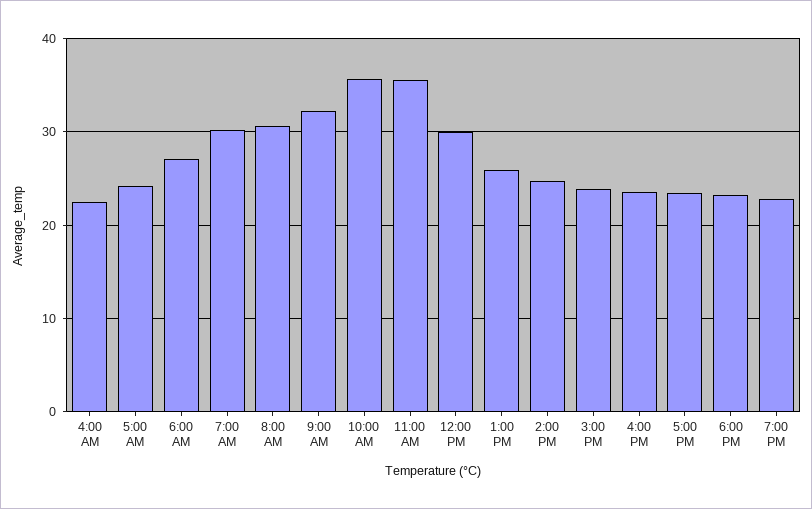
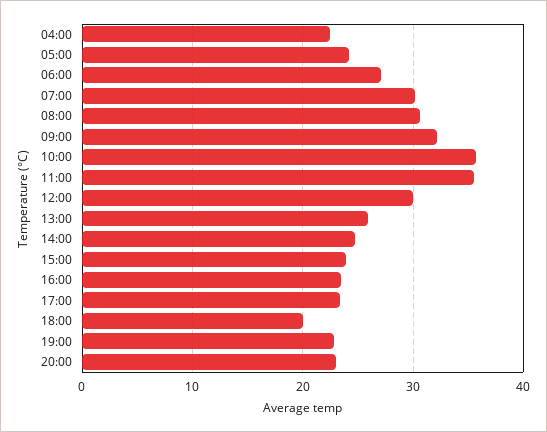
6:00 PM: 23 -> 20
20:00: none -> 23

